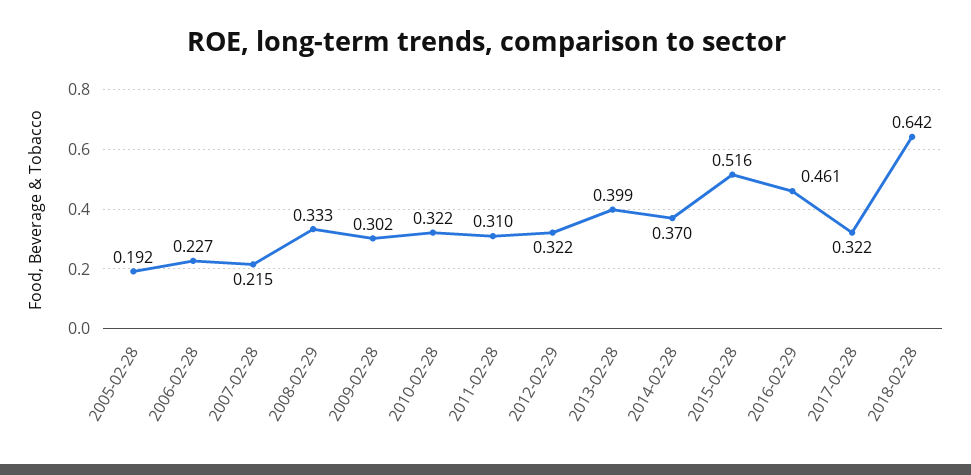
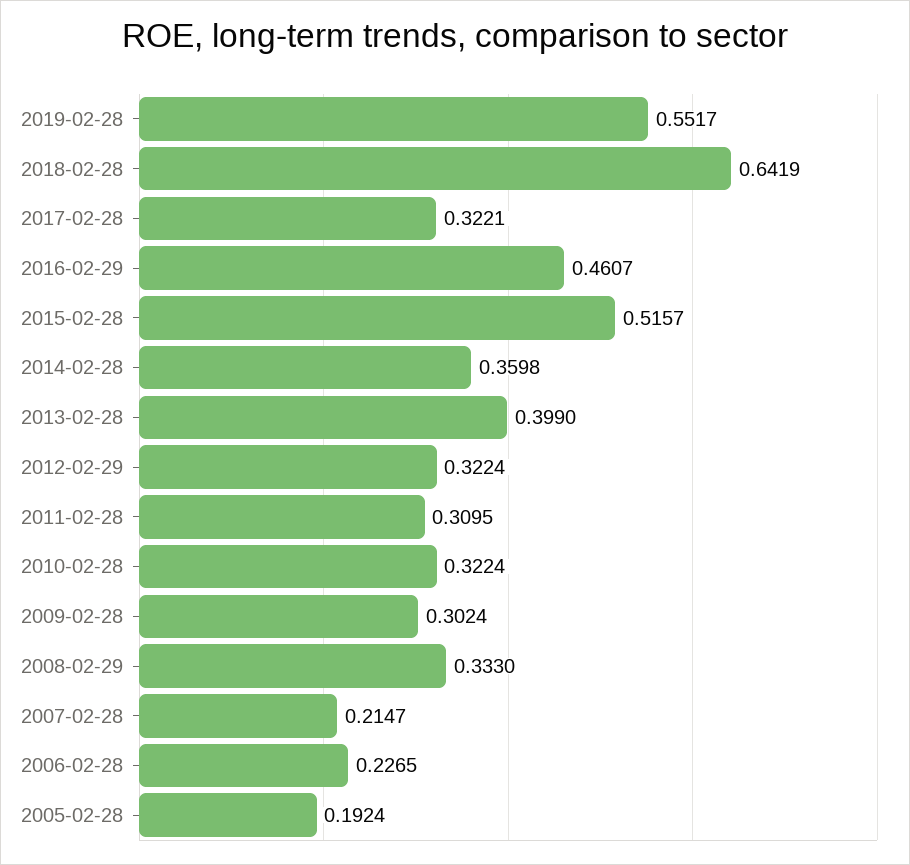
2014-02-28: 0.37 -> 0.3598
2019-02-28: none -> 0.5517

